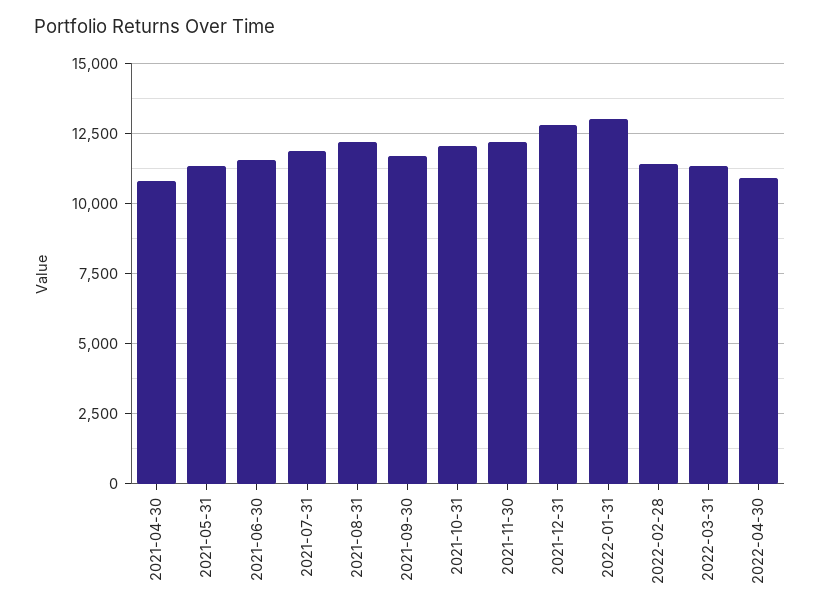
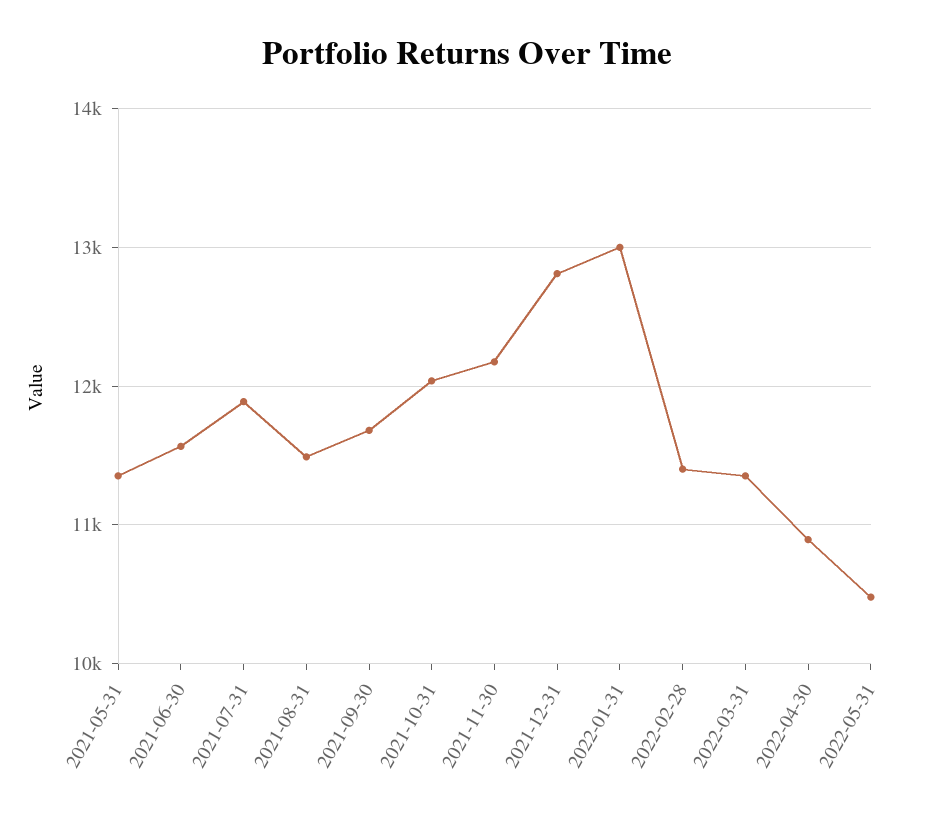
2021-04-30: 10750 -> none
2021-08-31: 12250 -> 11500
2022-05-31: none -> 10500

